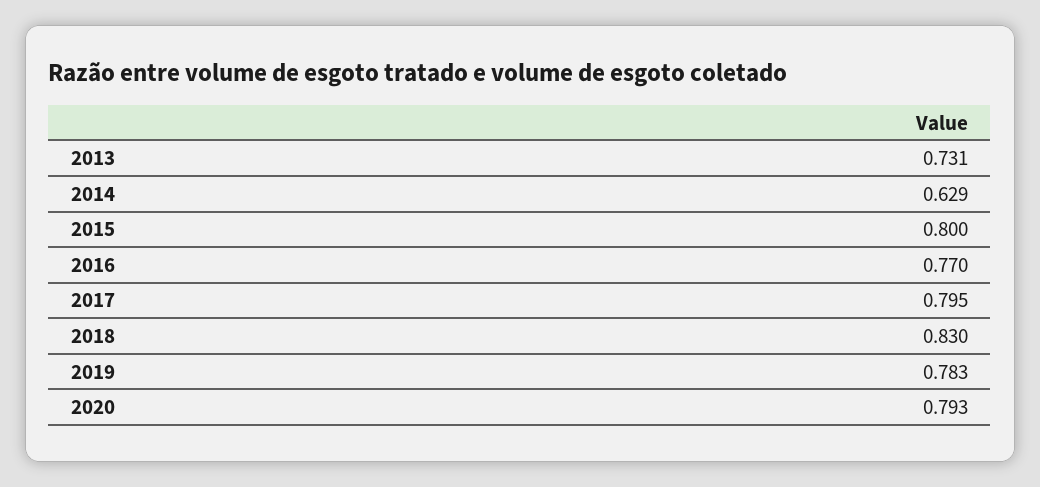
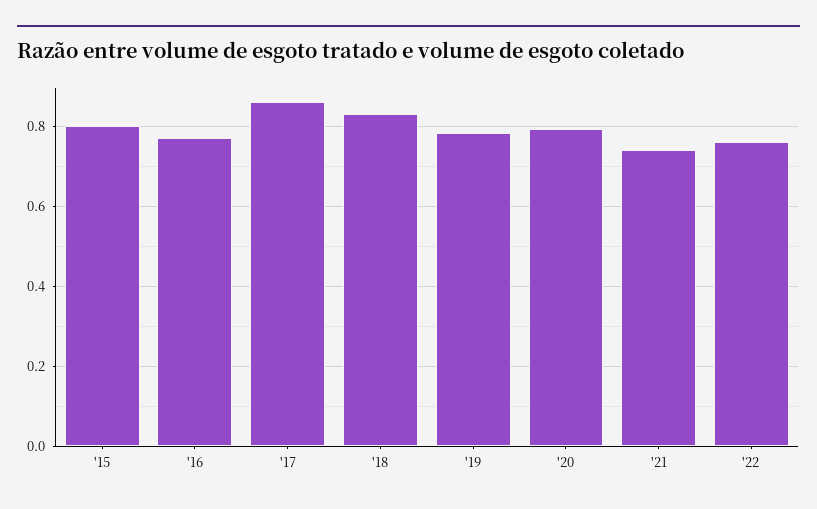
2013: 0.731 -> none
2014: 0.629 -> none
2017: 0.795 -> 0.86
'21: none -> 0.74
'22: none -> 0.76

